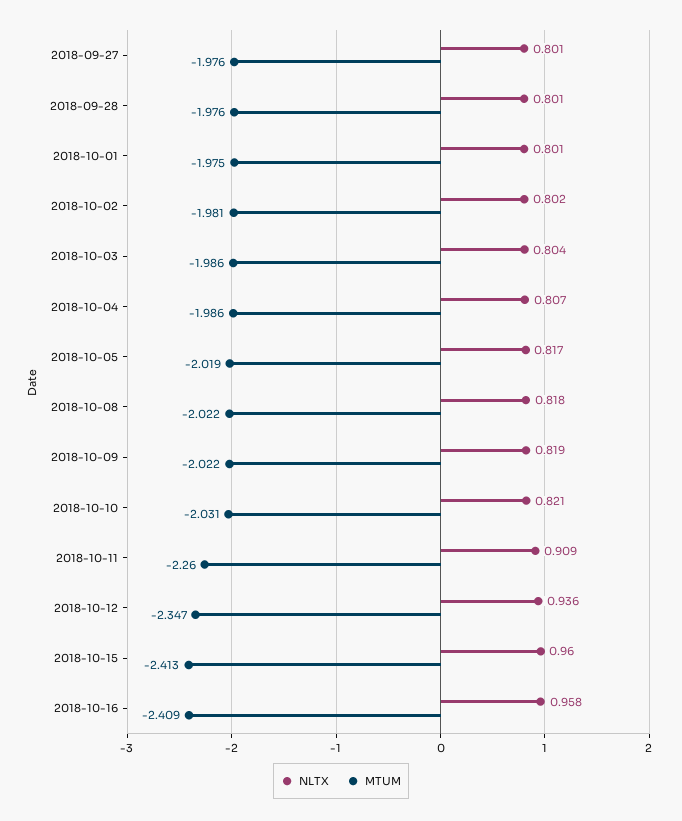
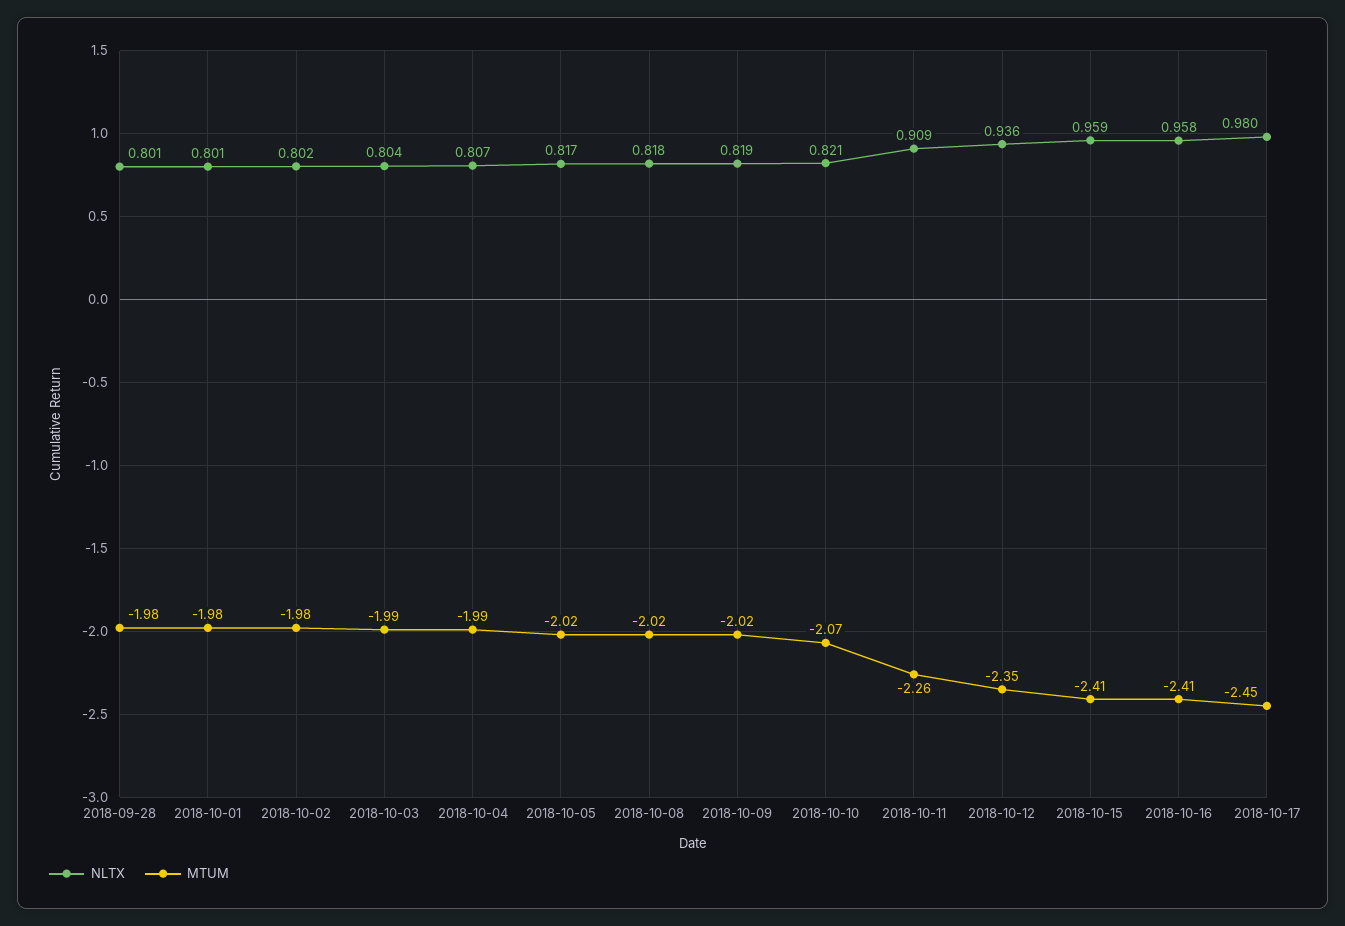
NLTX, 2018-09-27: 0.801 -> none
MTUM, 2018-09-27: -1.976 -> none
MTUM, 2018-10-10: -2.031 -> -2.07
NLTX, 2018-10-15: 0.96 -> 0.959
NLTX, 2018-10-17: none -> 0.98
MTUM, 2018-10-17: none -> -2.45

